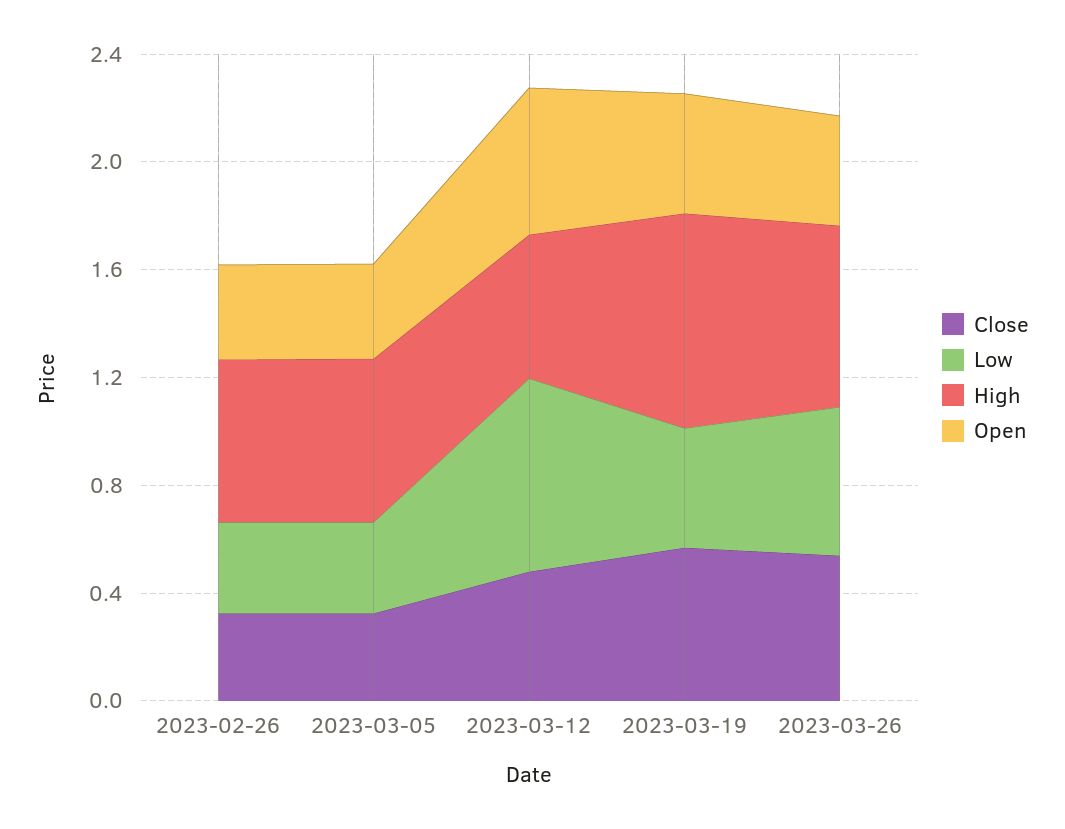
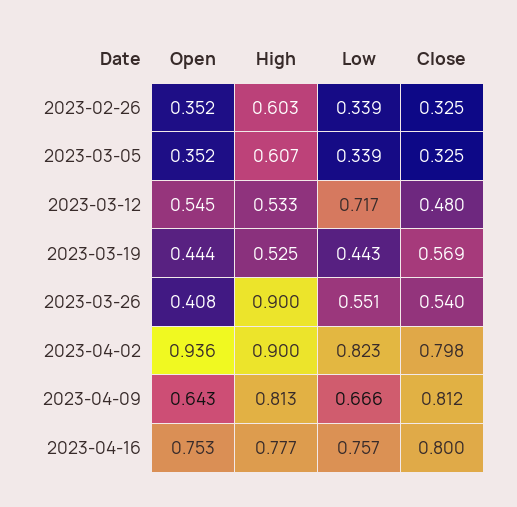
High, 2023-03-19: 0.8 -> 0.525
High, 2023-03-26: 0.7 -> 0.9
Open, 2023-04-02: none -> 0.936
High, 2023-04-02: none -> 0.9
Low, 2023-04-02: none -> 0.823
Close, 2023-04-02: none -> 0.798
Open, 2023-04-09: none -> 0.643
High, 2023-04-09: none -> 0.813
Low, 2023-04-09: none -> 0.666
Close, 2023-04-09: none -> 0.812
Open, 2023-04-16: none -> 0.753
High, 2023-04-16: none -> 0.777
Low, 2023-04-16: none -> 0.757
Close, 2023-04-16: none -> 0.8

